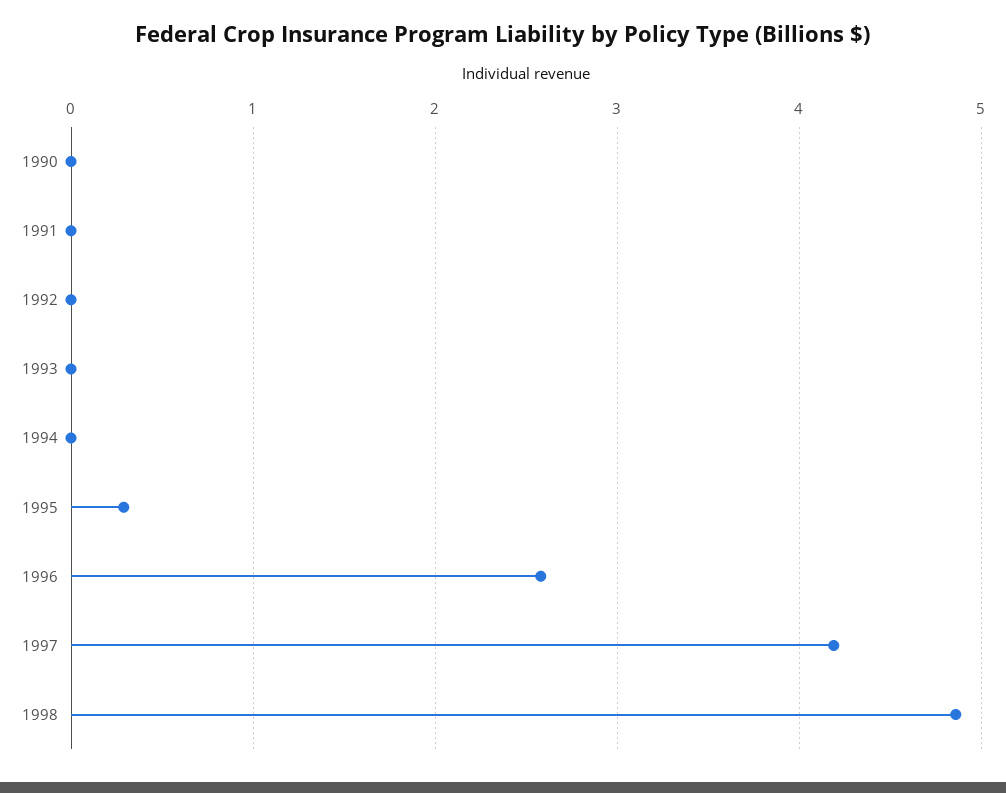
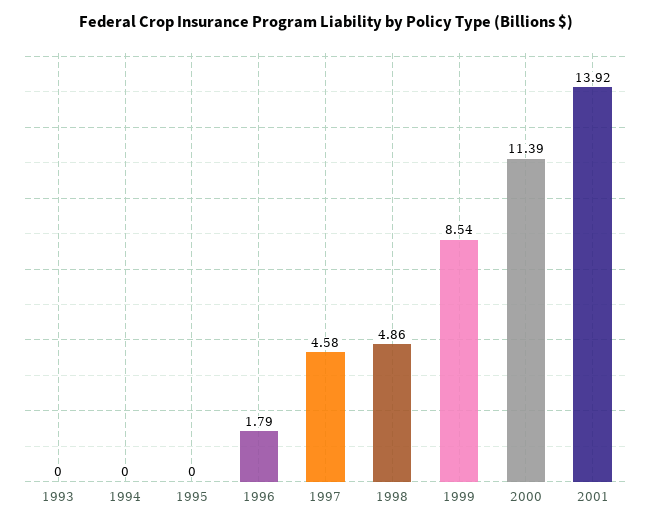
1990: 0 -> none
1991: 0 -> none
1992: 0 -> none
1995: 0.3 -> 0
1996: 2.6 -> 1.79
1997: 4.2 -> 4.58
1999: none -> 8.54
2000: none -> 11.39
2001: none -> 13.92

